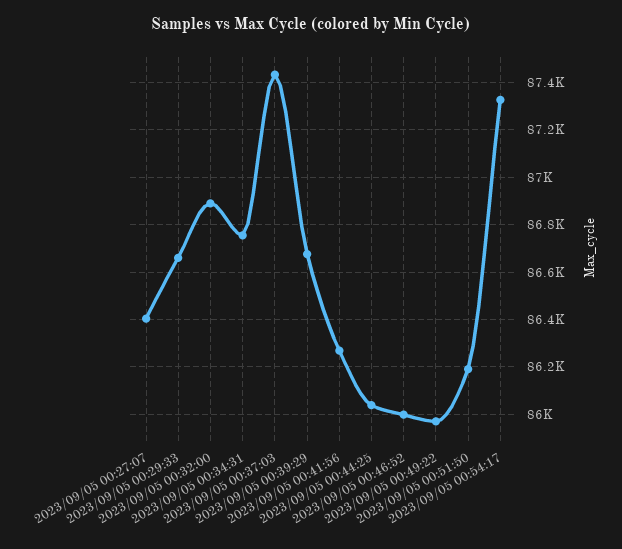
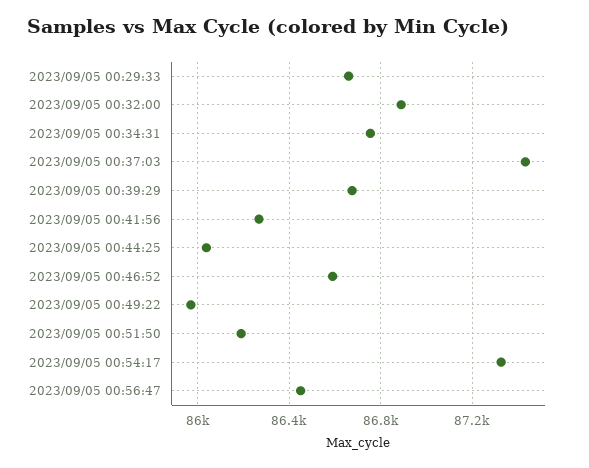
2023/09/05 00:27:07: 86400 -> none
2023/09/05 00:46:52: 86000 -> 86600
2023/09/05 00:56:47: none -> 86450

